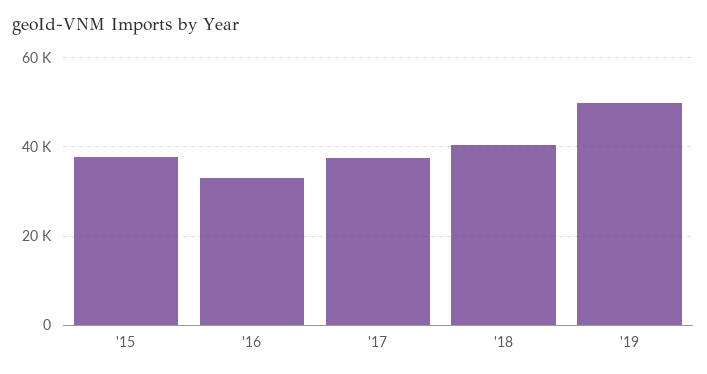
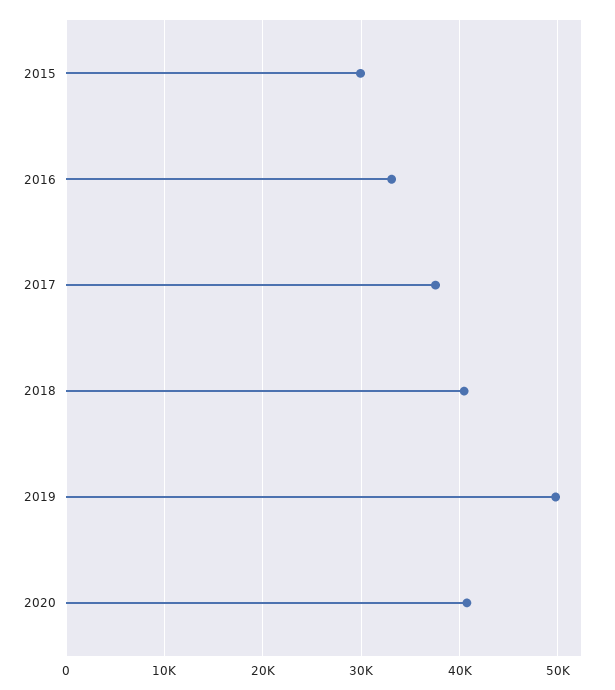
'15: 38000 -> 30000
2020: none -> 41000

